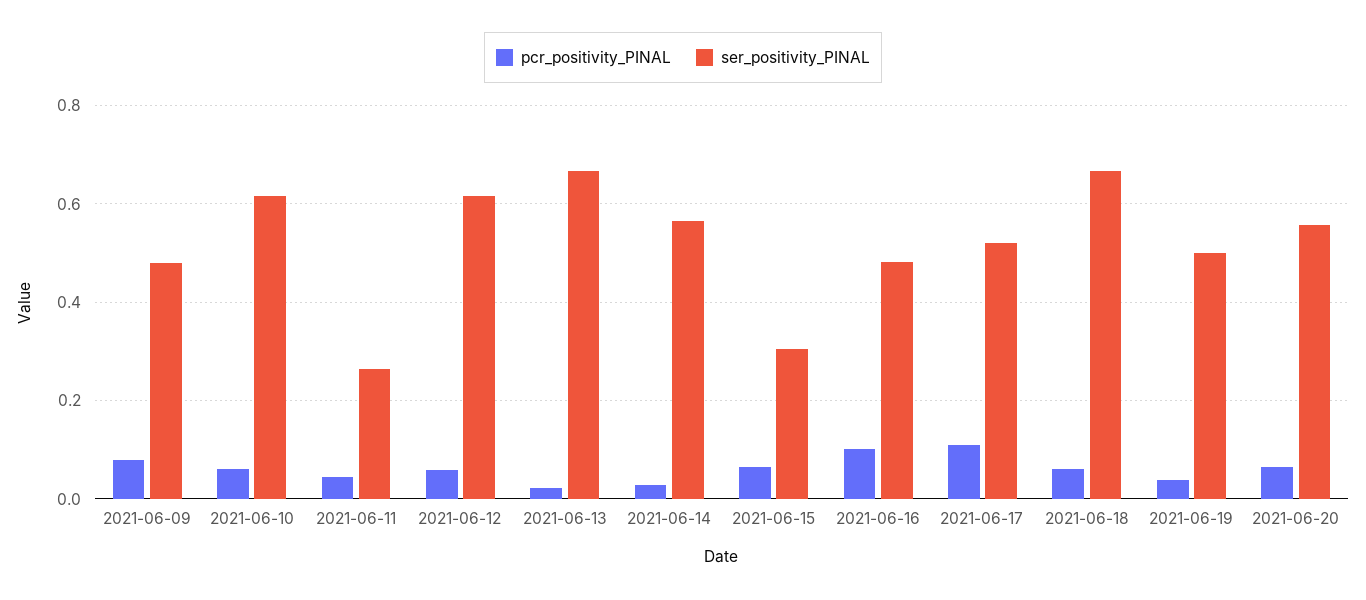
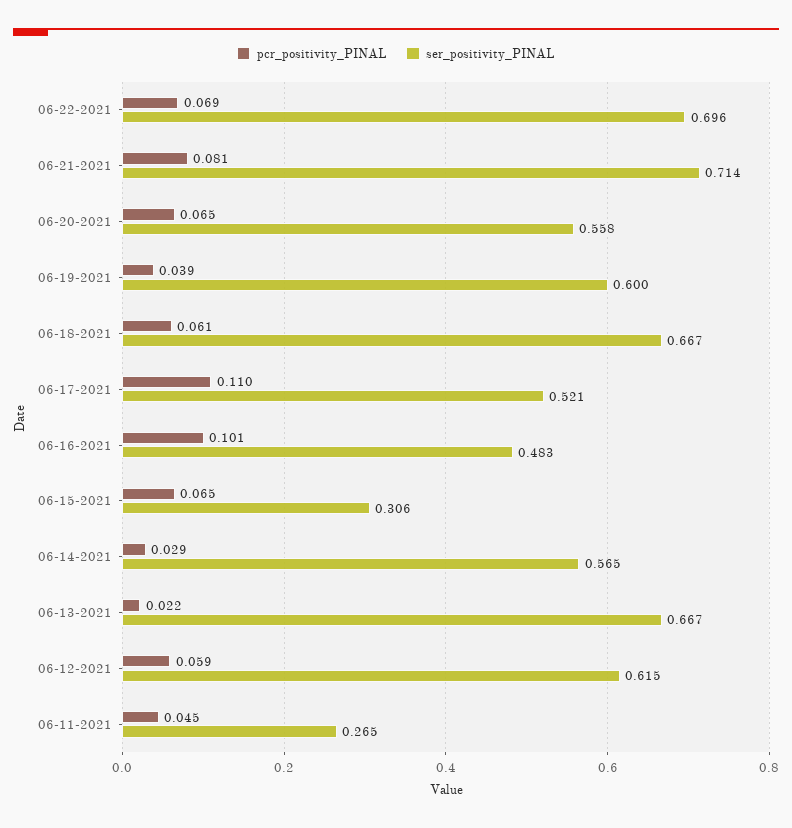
pcr_positivity_PINAL, 2021-06-09: 0.08 -> none
ser_positivity_PINAL, 2021-06-09: 0.48 -> none
pcr_positivity_PINAL, 2021-06-10: 0.06 -> none
ser_positivity_PINAL, 2021-06-10: 0.62 -> none
ser_positivity_PINAL, 2021-06-19: 0.5 -> 0.6
pcr_positivity_PINAL, 06-22-2021: none -> 0.069
ser_positivity_PINAL, 06-22-2021: none -> 0.696
pcr_positivity_PINAL, 06-21-2021: none -> 0.081
ser_positivity_PINAL, 06-21-2021: none -> 0.714

